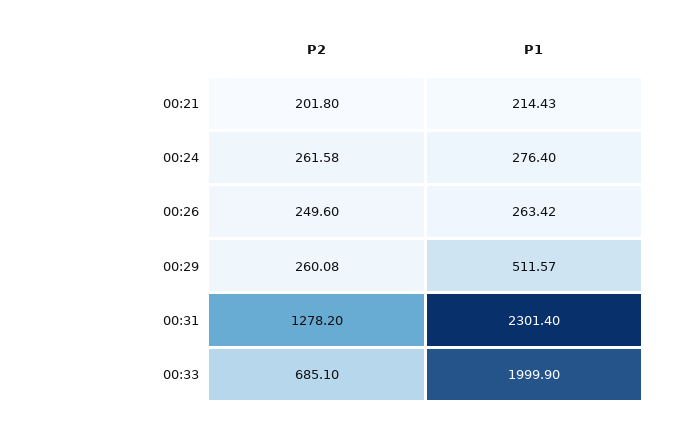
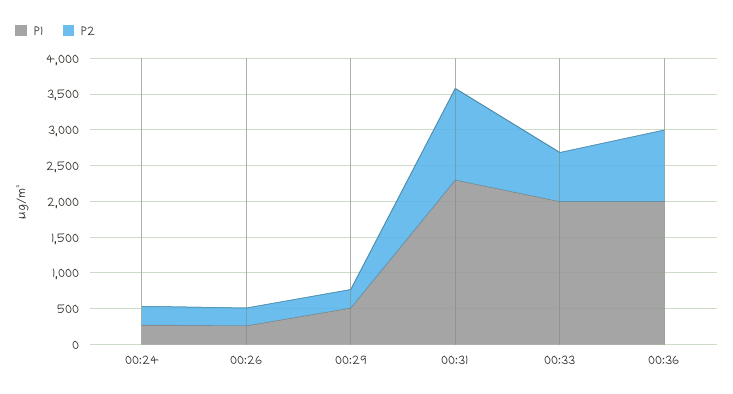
P2, 00:21: 201.8 -> none
P1, 00:21: 214.43 -> none
P1, 00:36: none -> 2000
P2, 00:36: none -> 1000

